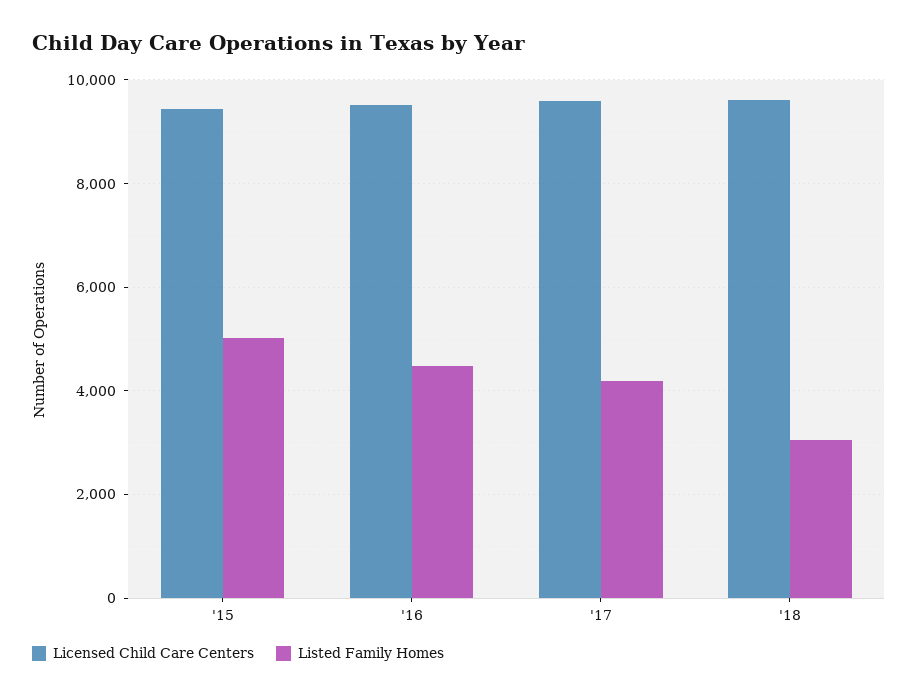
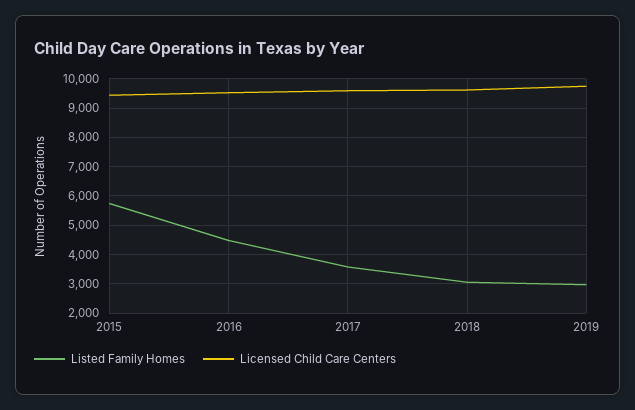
Listed Family Homes, '15: 5000 -> 5750
Listed Family Homes, '17: 4200 -> 3500
Listed Family Homes, 2019: none -> 3000
Licensed Child Care Centers, 2019: none -> 9750

